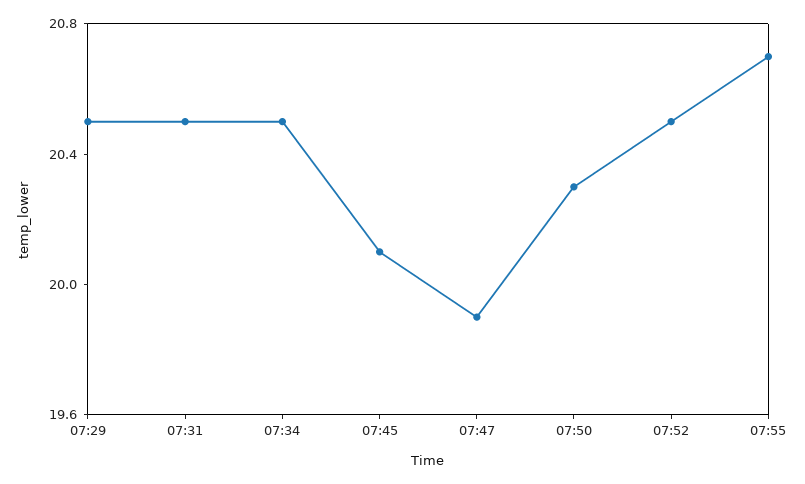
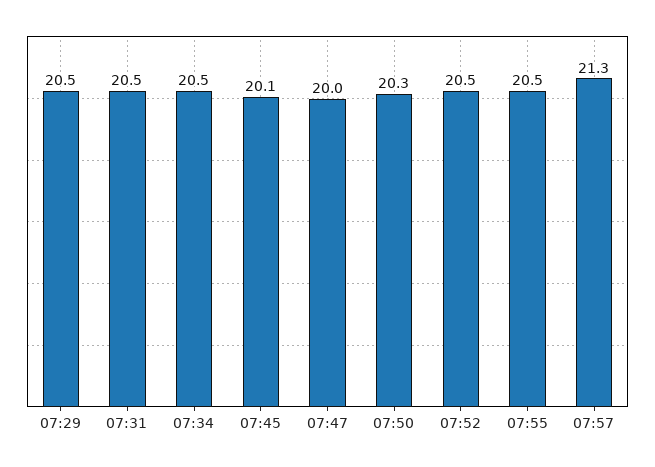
07:47: 19.9 -> 20
07:55: 20.7 -> 20.5
07:57: none -> 21.3

